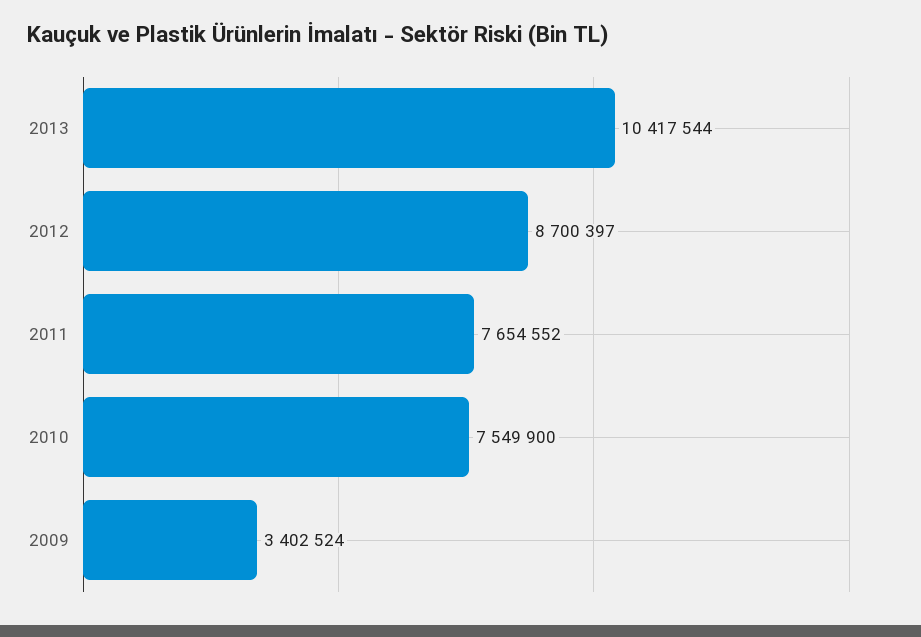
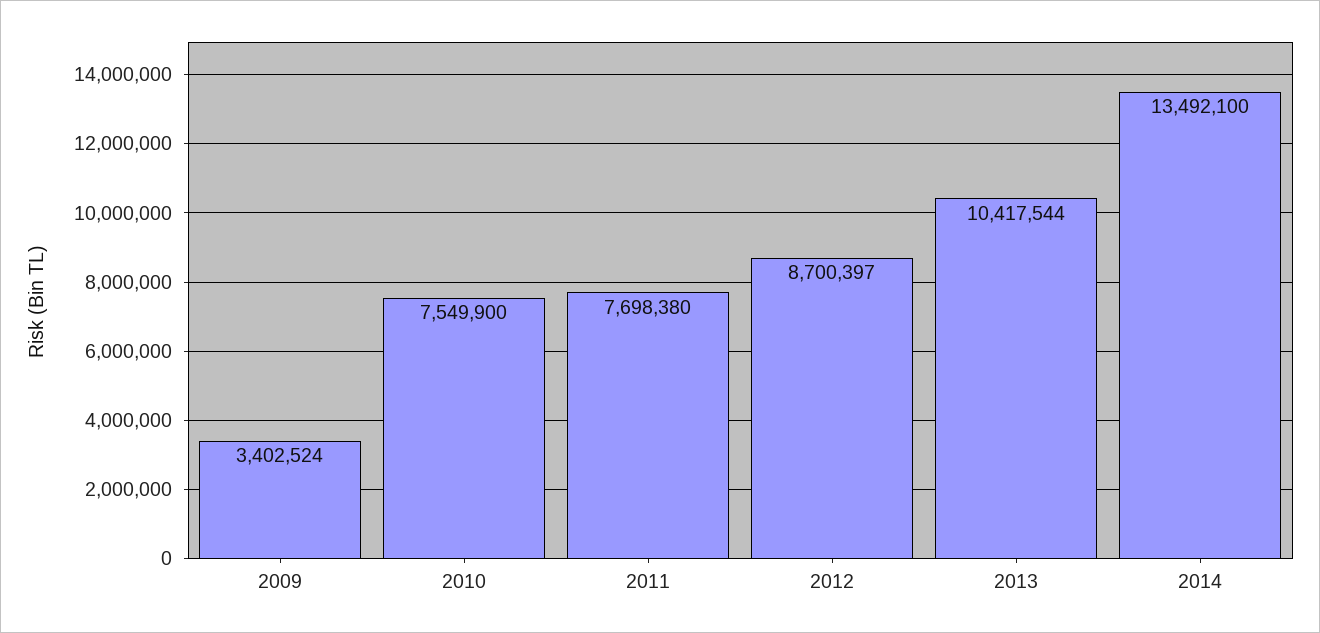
2011: 7654552 -> 7698380
2014: none -> 13492100

